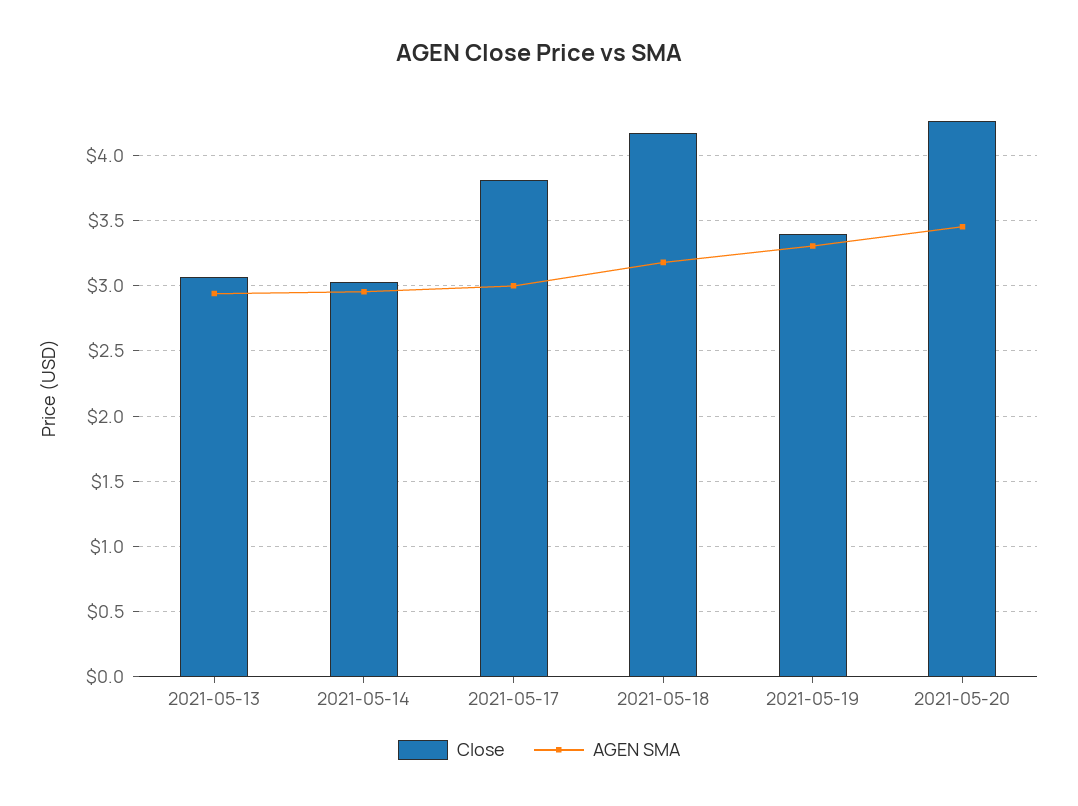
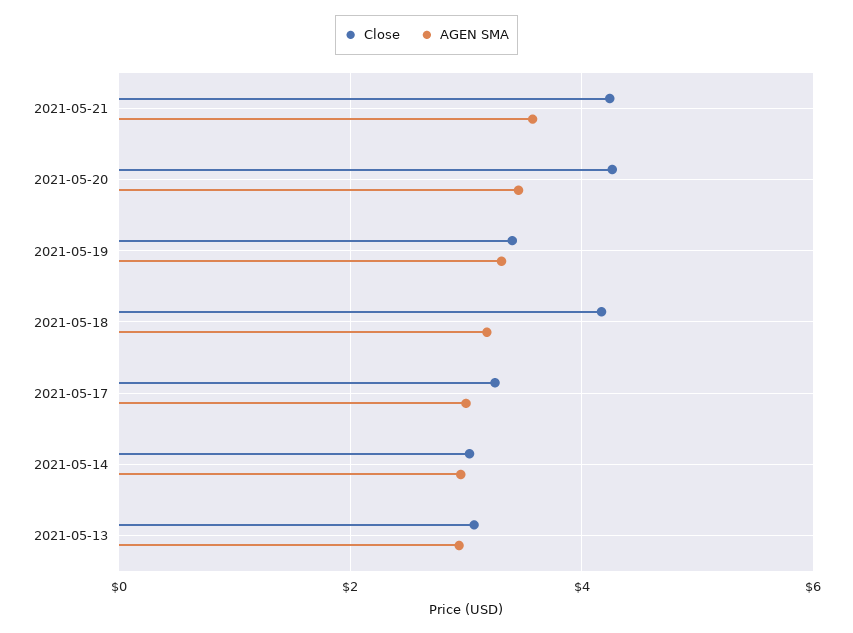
Close, 2021-05-17: 3.8 -> 3.2
Close, 2021-05-21: none -> 4.2
AGEN SMA, 2021-05-21: none -> 3.6

